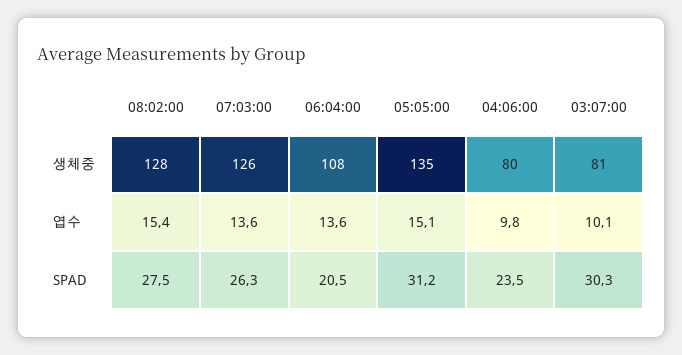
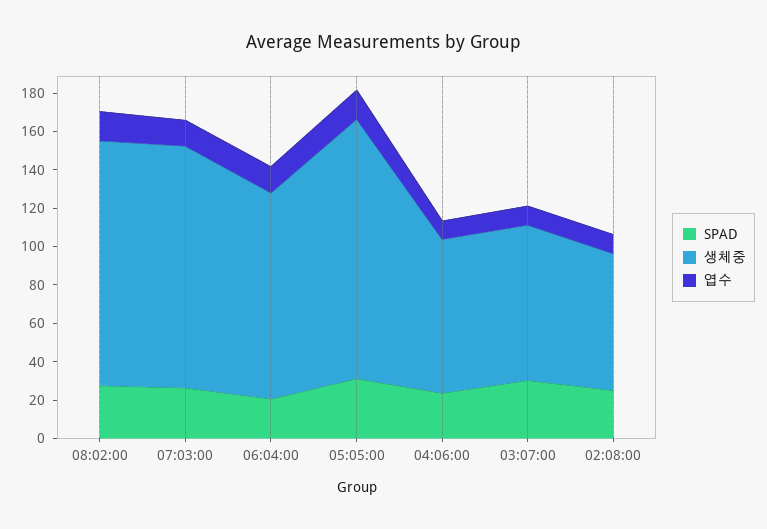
SPAD, 02:08:00: none -> 25
생체중, 02:08:00: none -> 70
엽수, 02:08:00: none -> 10

